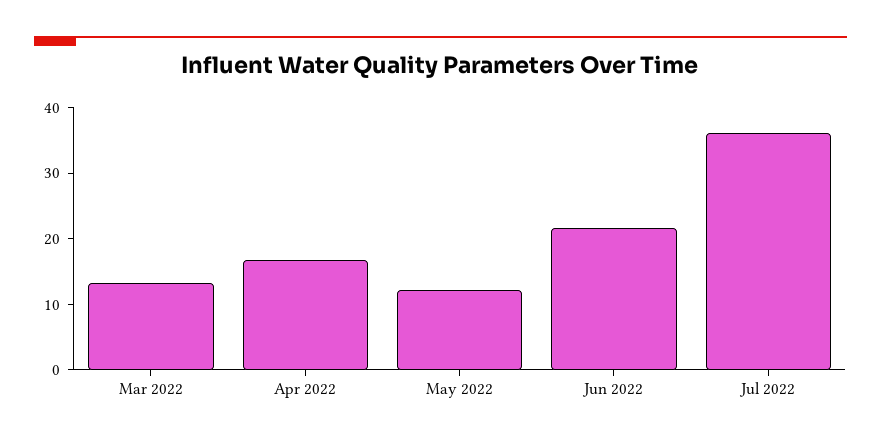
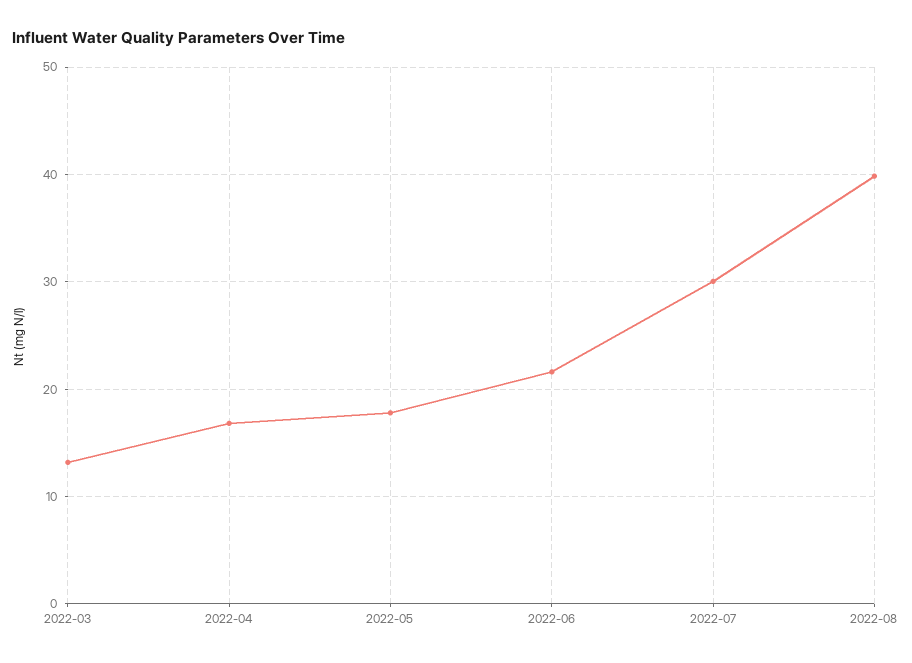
May 2022: 12 -> 18
Jul 2022: 36 -> 30
2022-08: none -> 40

